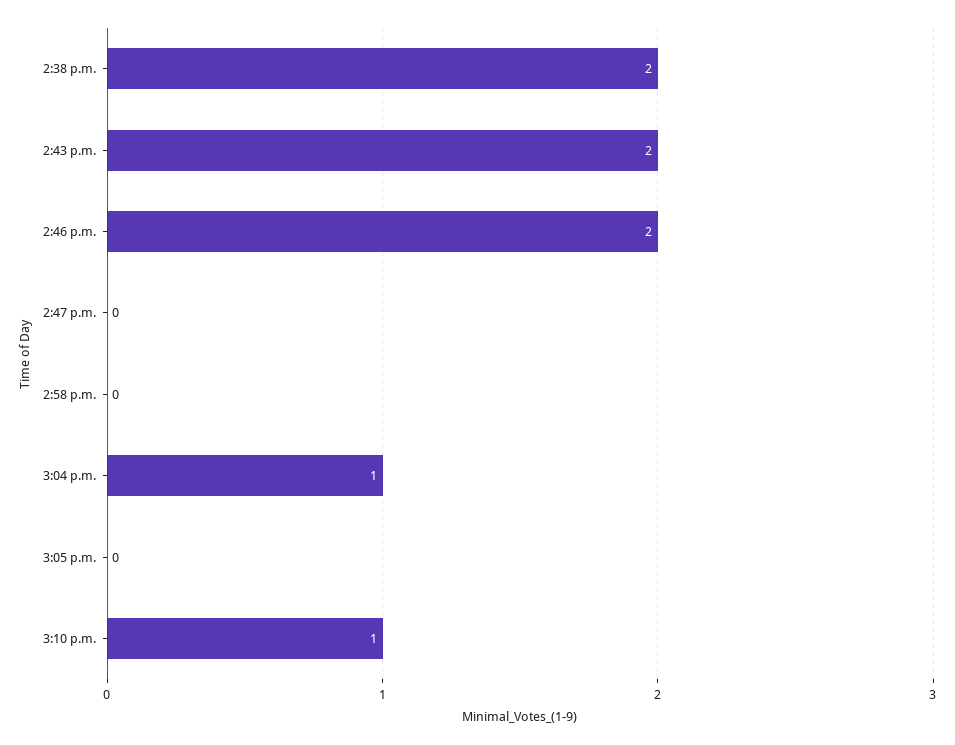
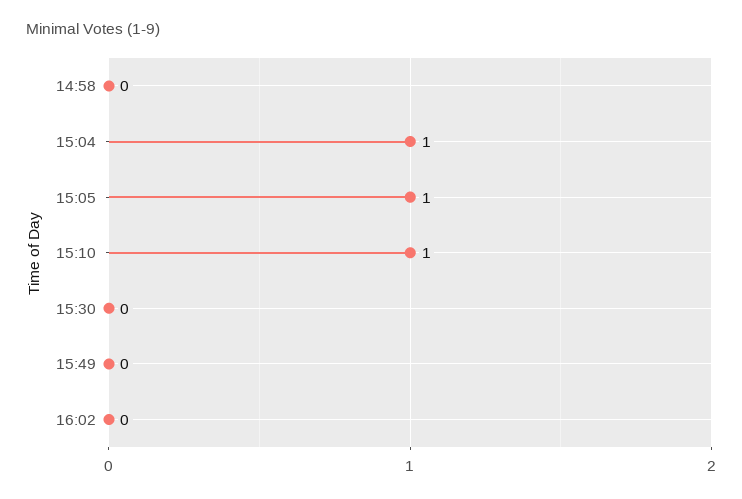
2:38 p.m.: 2 -> none
2:43 p.m.: 2 -> none
2:46 p.m.: 2 -> none
2:47 p.m.: 0 -> none
3:05 p.m.: 0 -> 1
15:30: none -> 0
15:49: none -> 0
16:02: none -> 0

